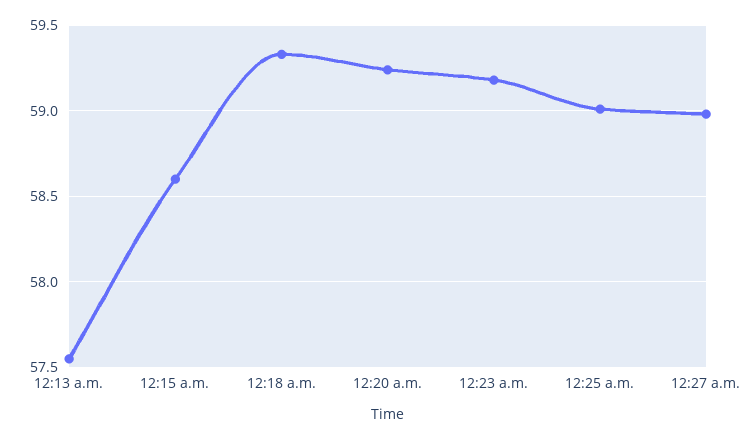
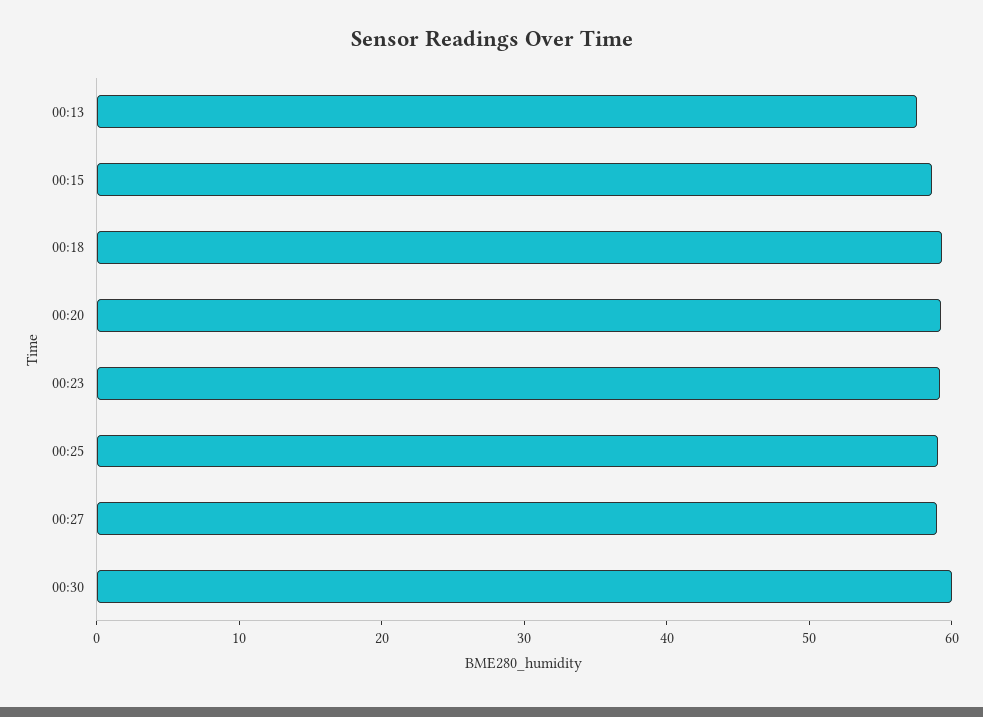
00:30: none -> 60

